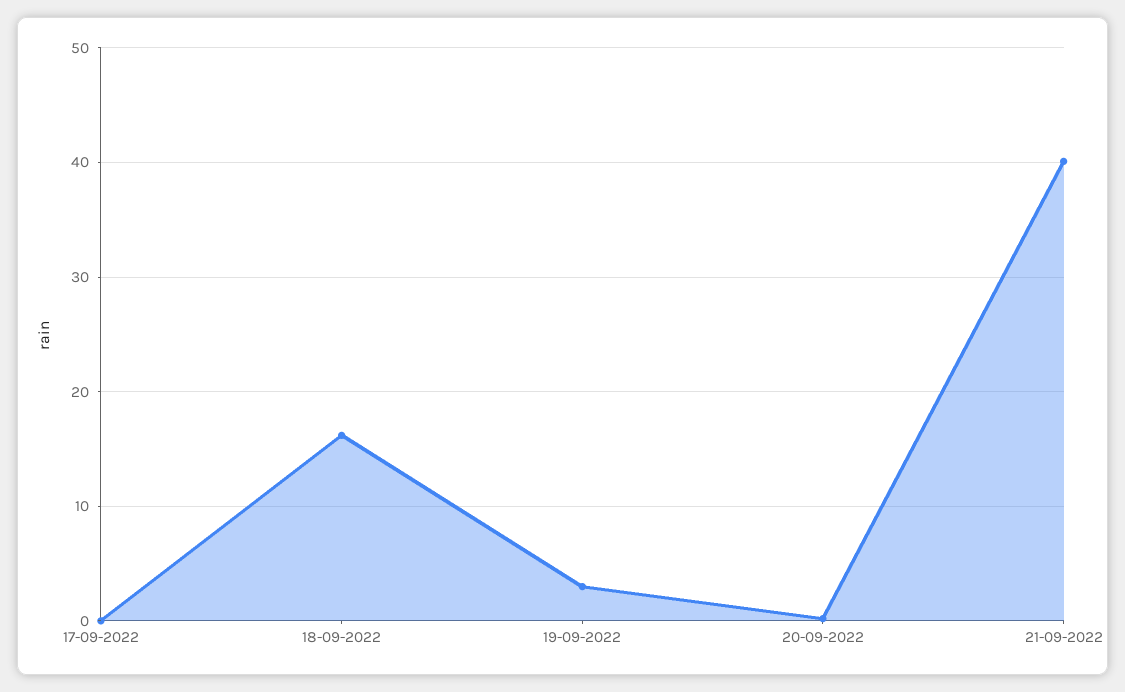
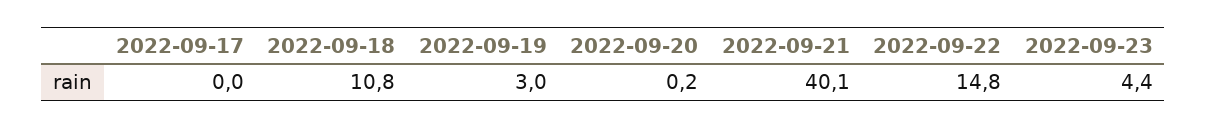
18-09-2022: 16 -> 10.8
2022-09-22: none -> 14.8
2022-09-23: none -> 4.4

